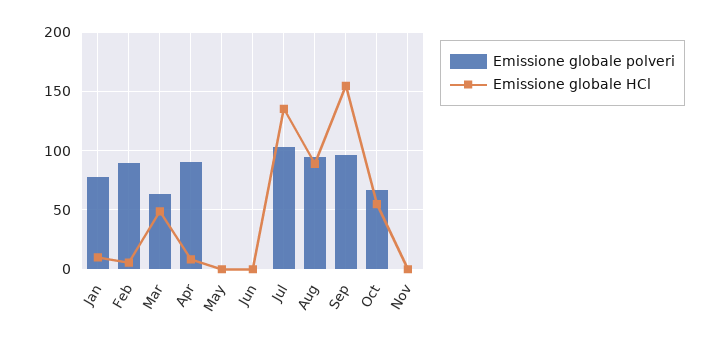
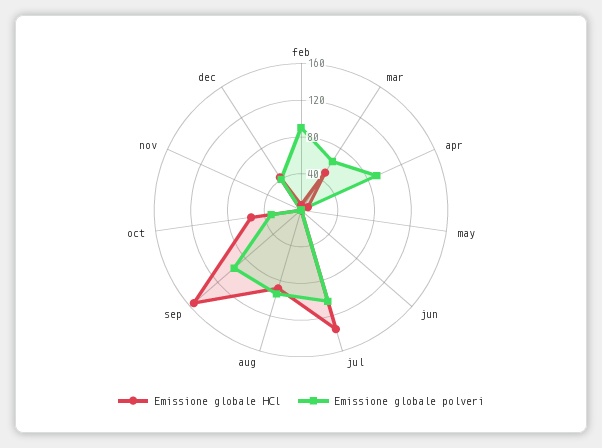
Emissione globale polveri, Jan: 80 -> none
Emissione globale HCl, Jan: 10 -> none
Emissione globale polveri, Oct: 70 -> 30
Emissione globale HCl, dec: none -> 40
Emissione globale polveri, dec: none -> 40

